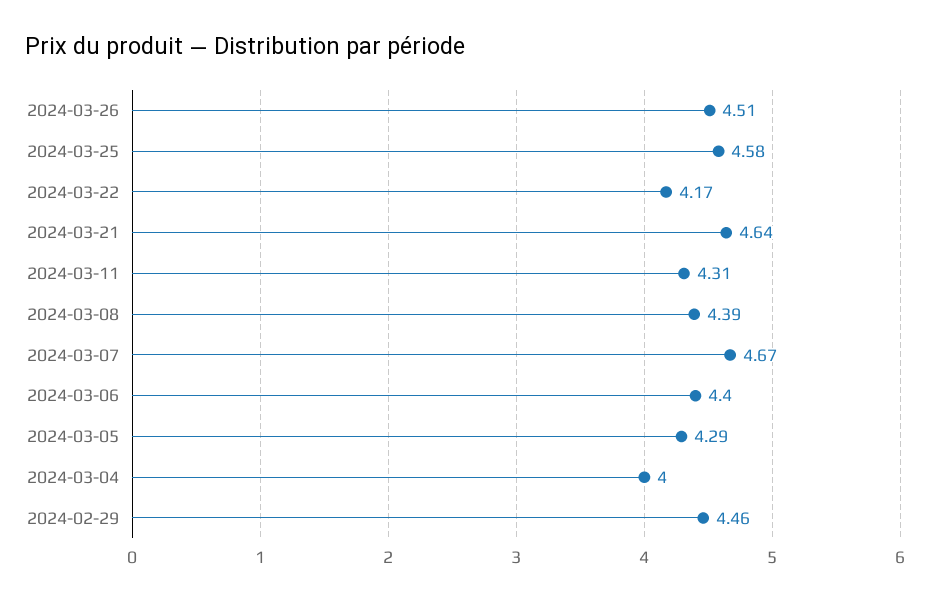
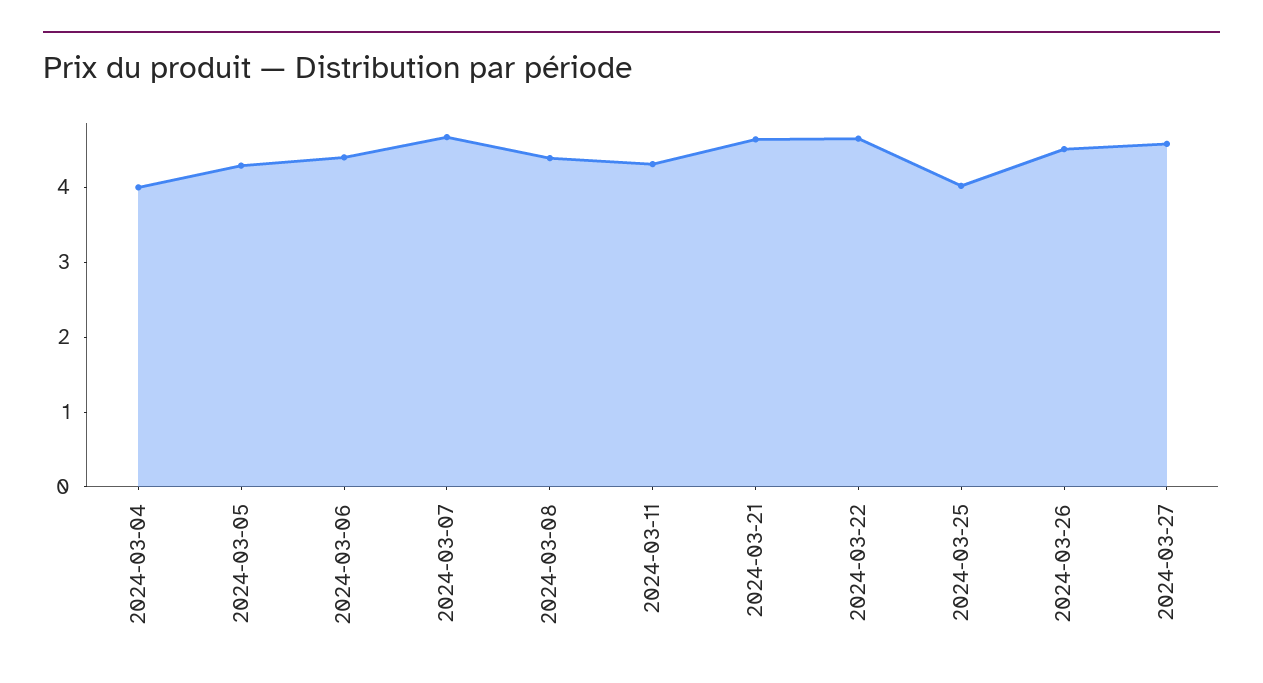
2024-03-25: 4.58 -> 4
2024-03-22: 4.17 -> 4.6
2024-02-29: 4.46 -> none
2024-03-27: none -> 4.6

